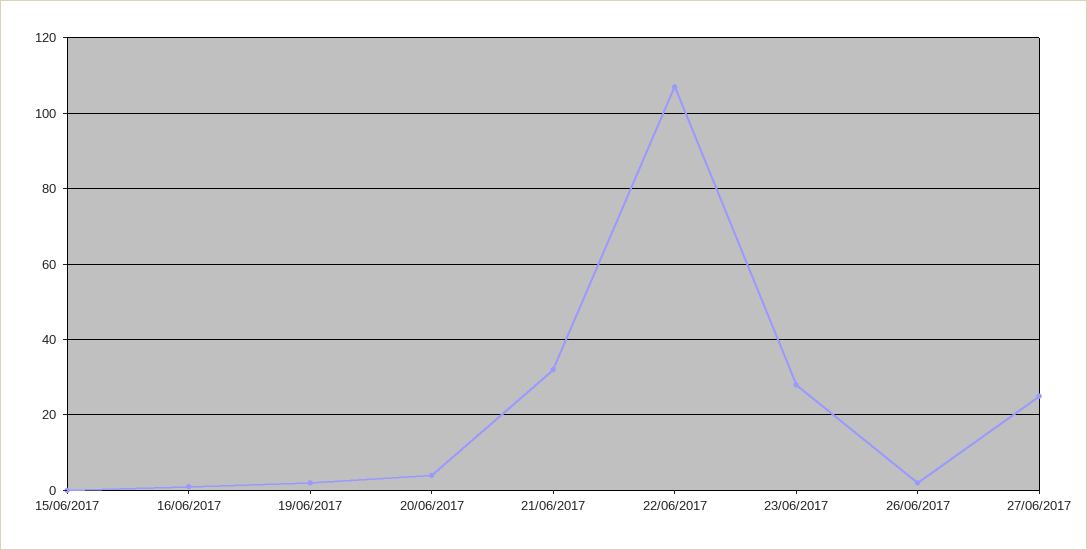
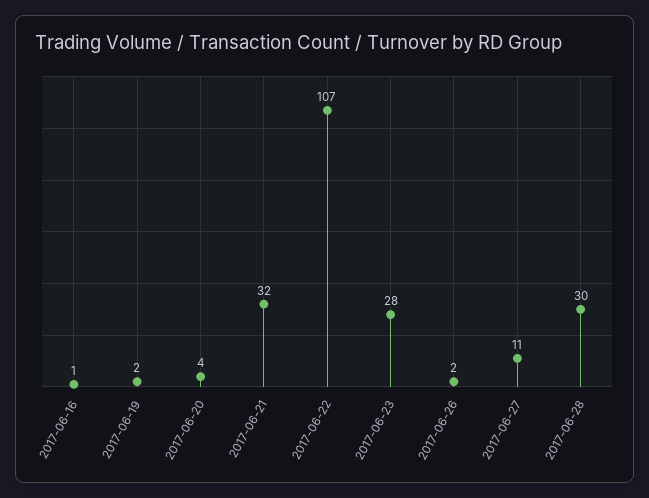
15/06/2017: 0 -> none
27/06/2017: 25 -> 11
2017-06-28: none -> 30

